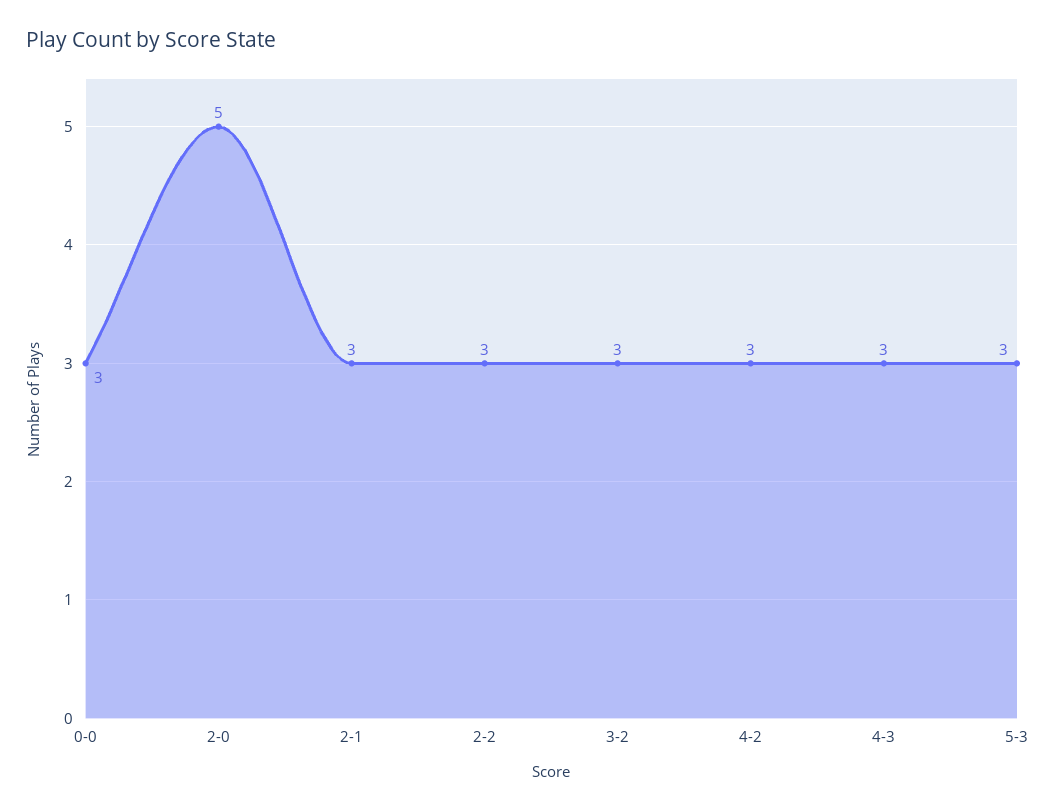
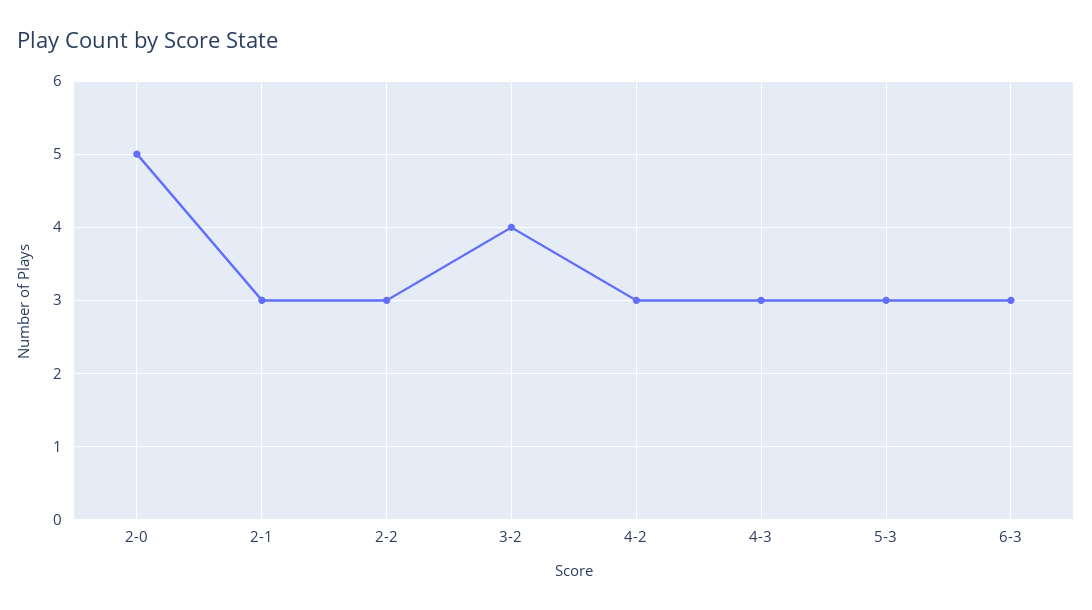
0-0: 3 -> none
3-2: 3 -> 4
6-3: none -> 3

